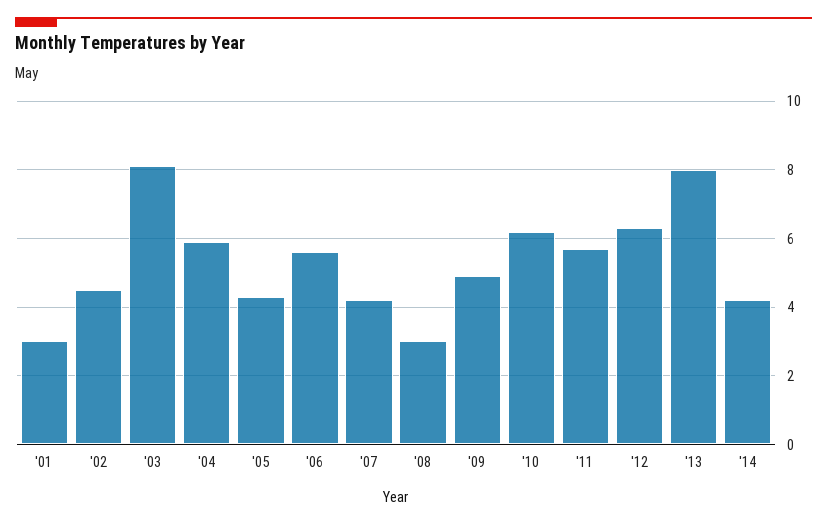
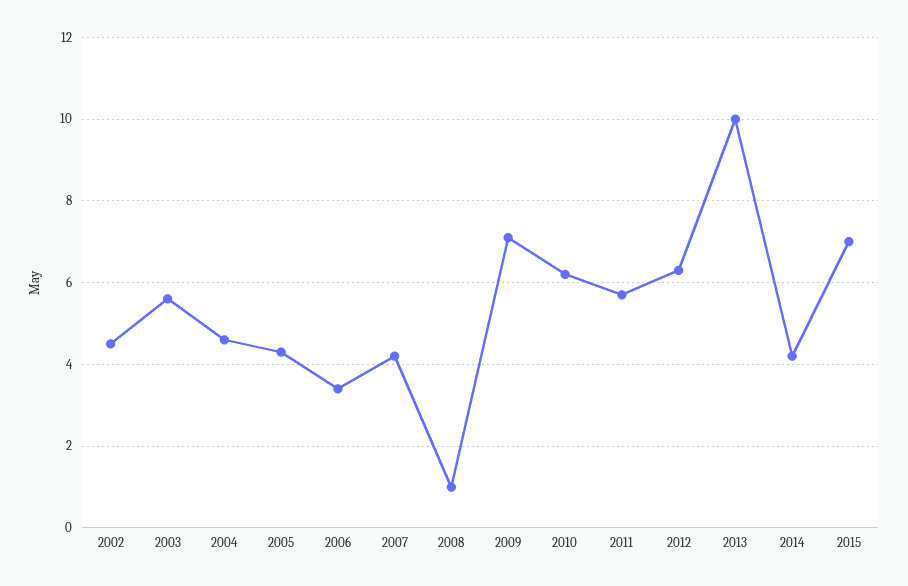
'01: 3 -> none
'03: 8 -> 5.5
'04: 6 -> 4.5
'06: 5.5 -> 3.5
'08: 3 -> 1
'09: 5 -> 7
'13: 8 -> 10
2015: none -> 7

